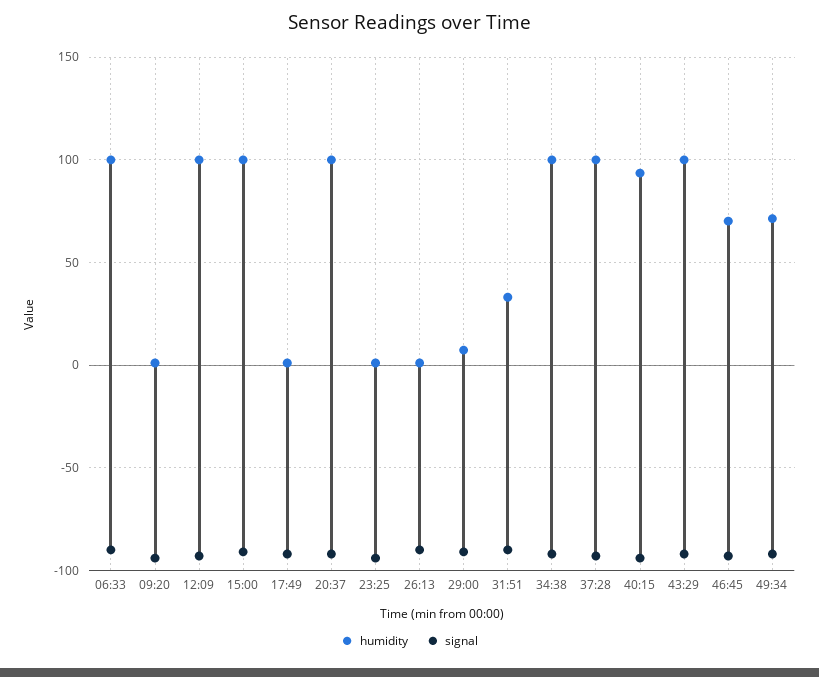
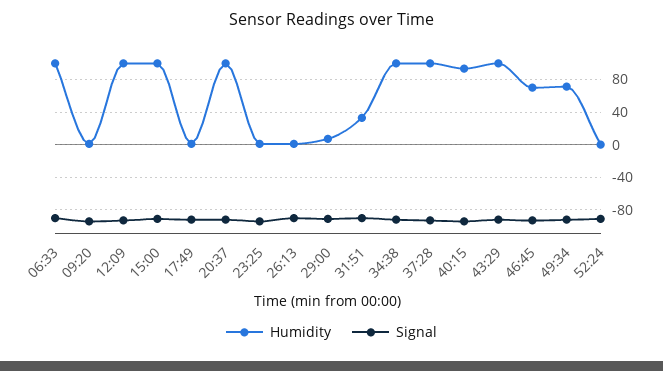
humidity, 52:24: none -> 0
signal, 52:24: none -> -90

